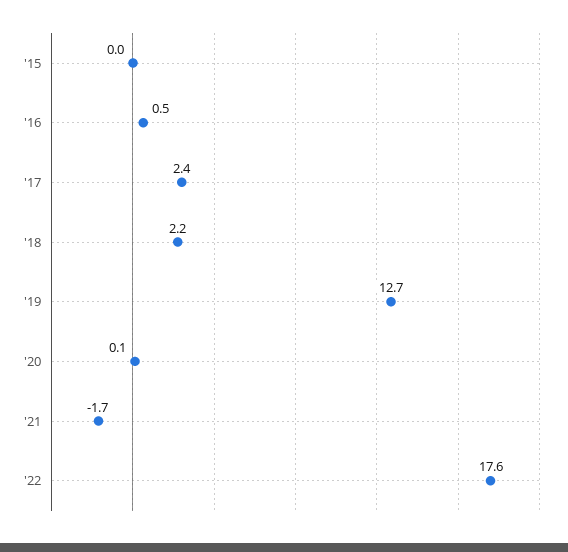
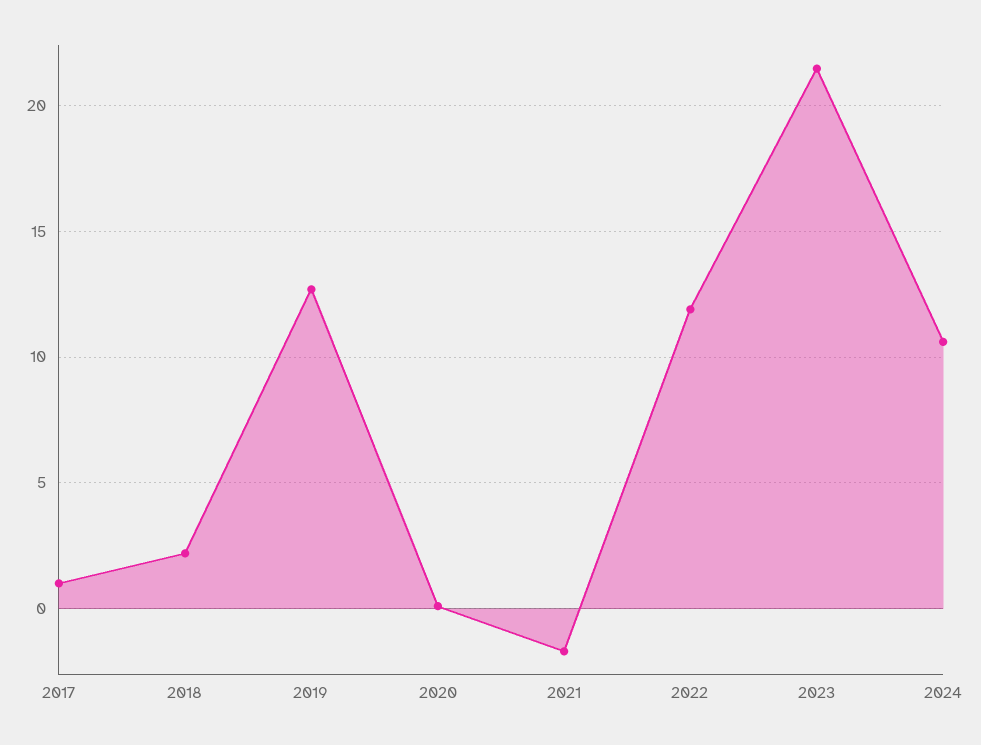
'15: 0 -> none
'16: 0.5 -> none
'17: 2.4 -> 1
'22: 17.6 -> 12
2023: none -> 21.5
2024: none -> 10.5

